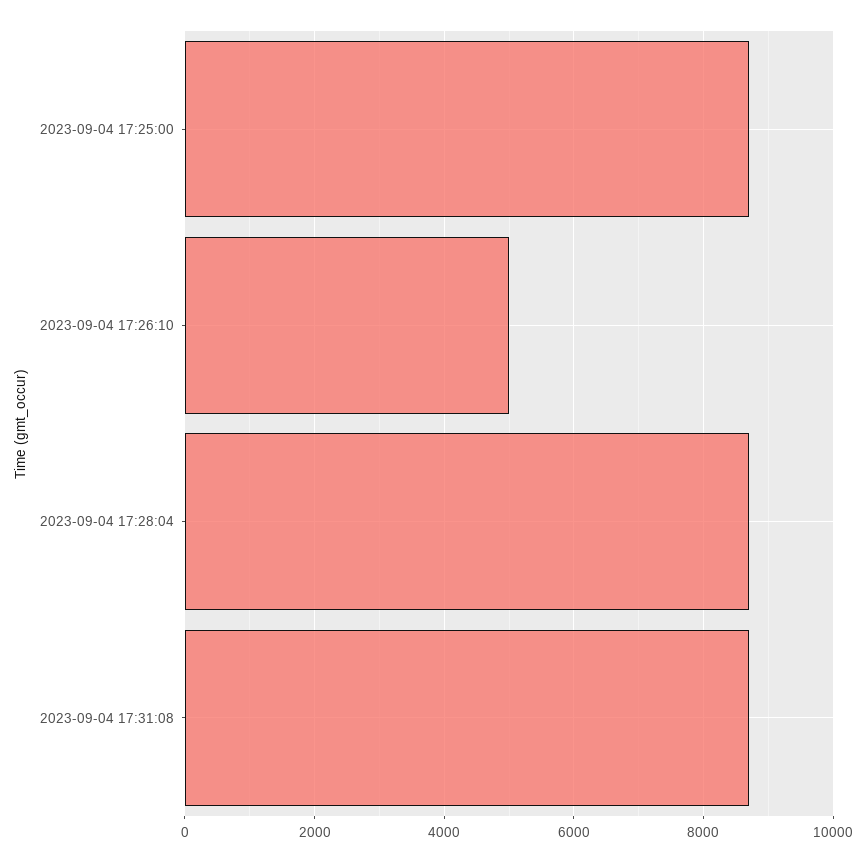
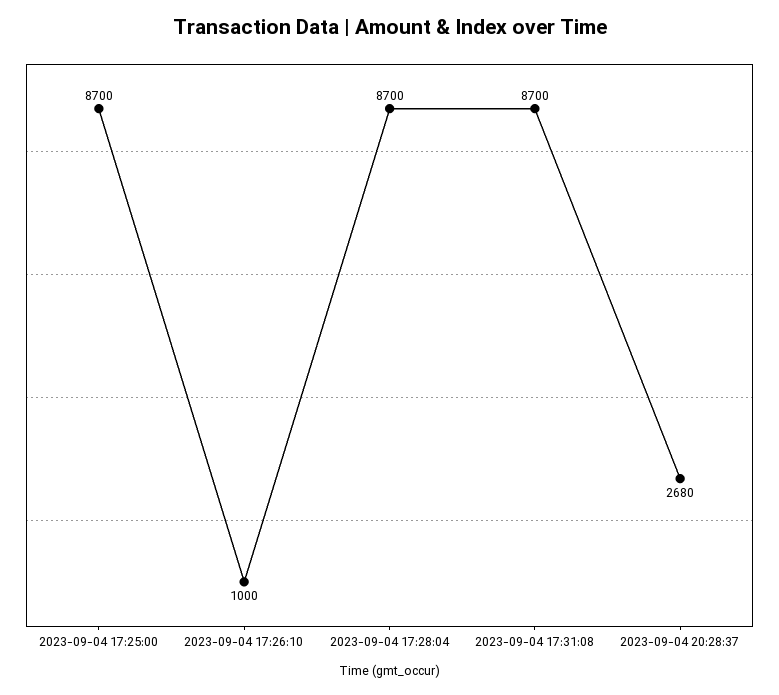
2023-09-04 17:26:10: 5000 -> 1000
2023-09-04 20:28:37: none -> 2680

